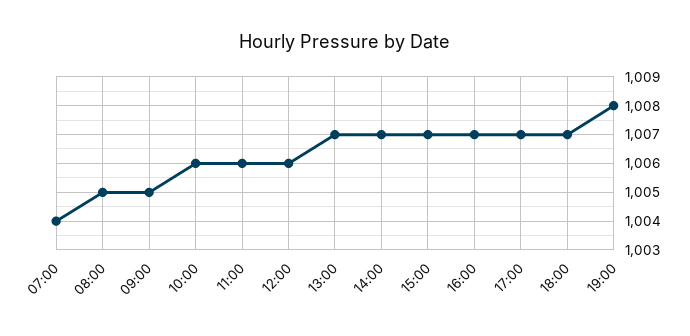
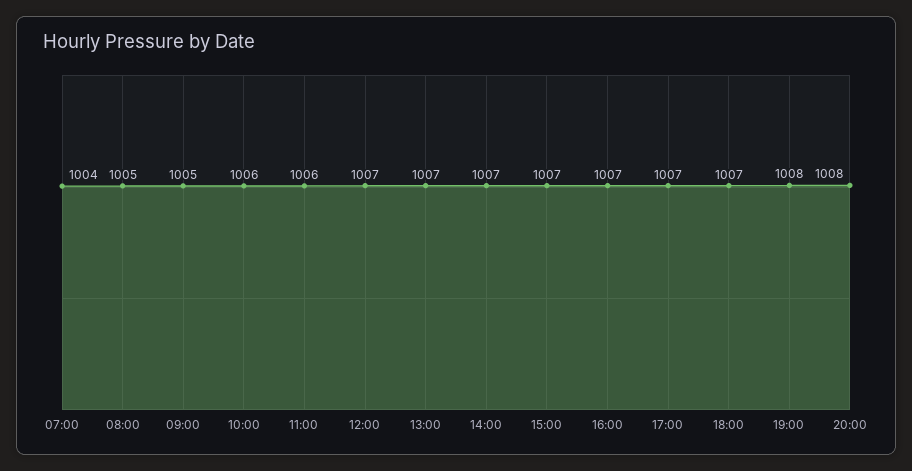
12:00: 1006 -> 1007
20:00: none -> 1008

